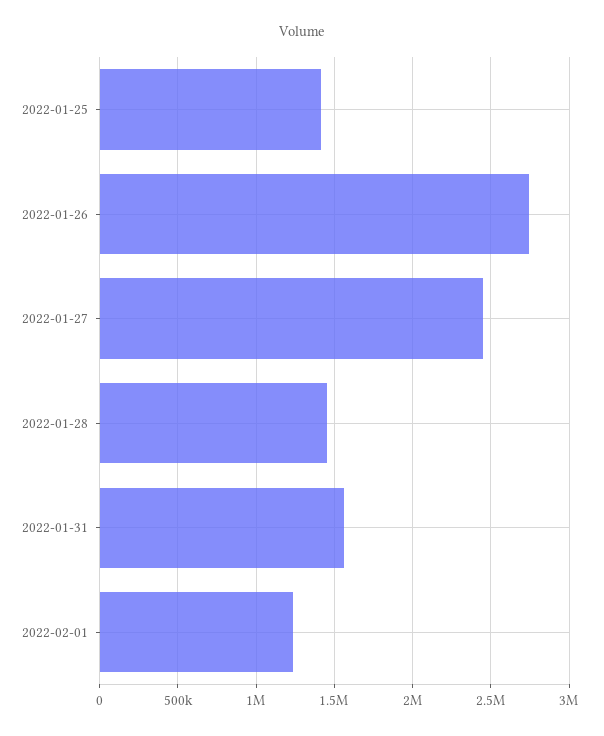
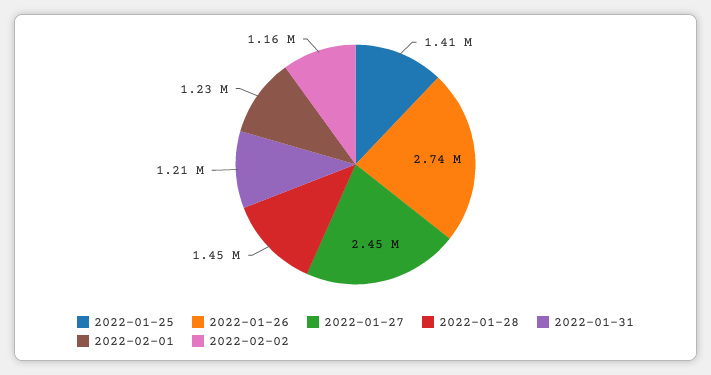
2022-01-31: 1550000 -> 1210000
2022-02-02: none -> 1160000

